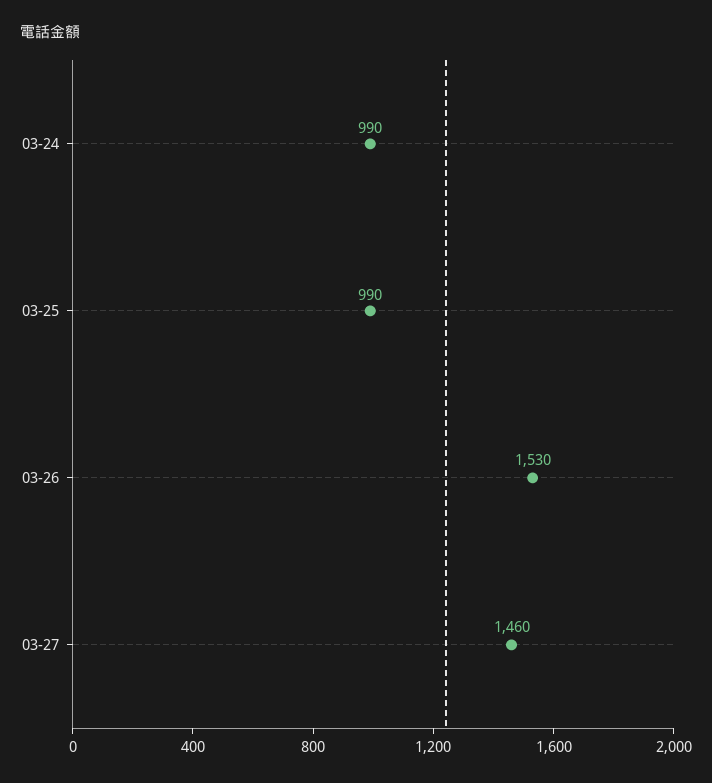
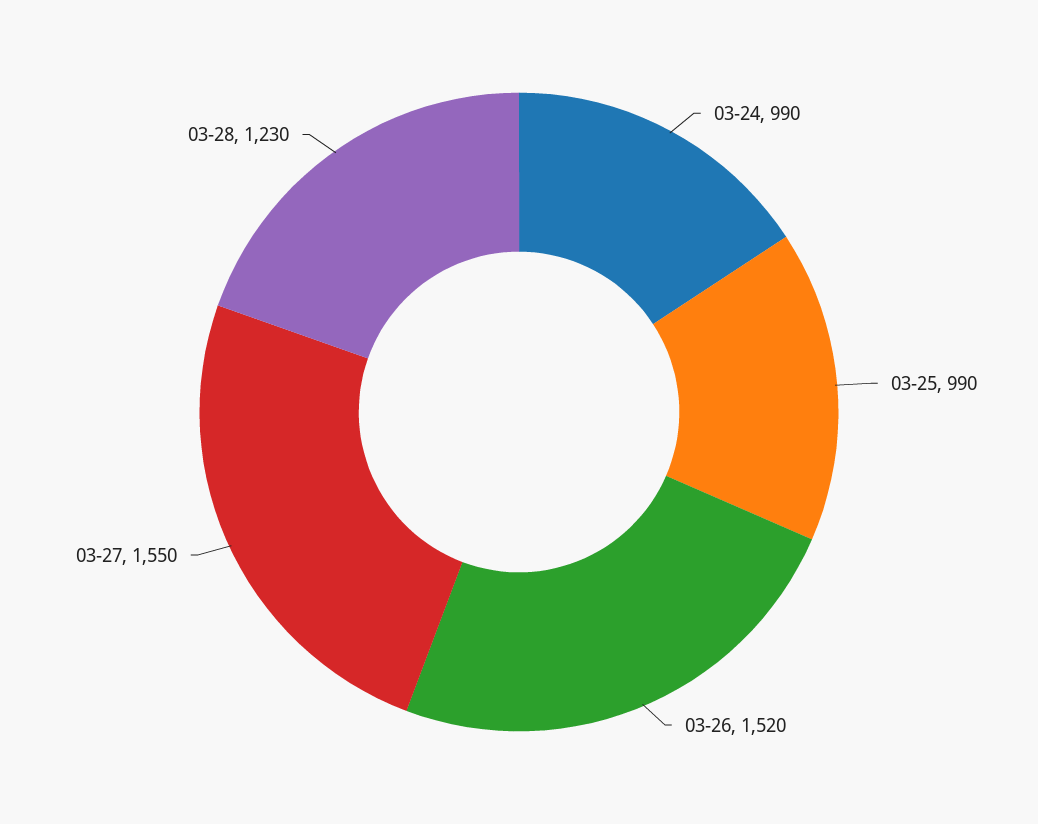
03-26: 1530 -> 1520
03-27: 1460 -> 1550
03-28: none -> 1230

